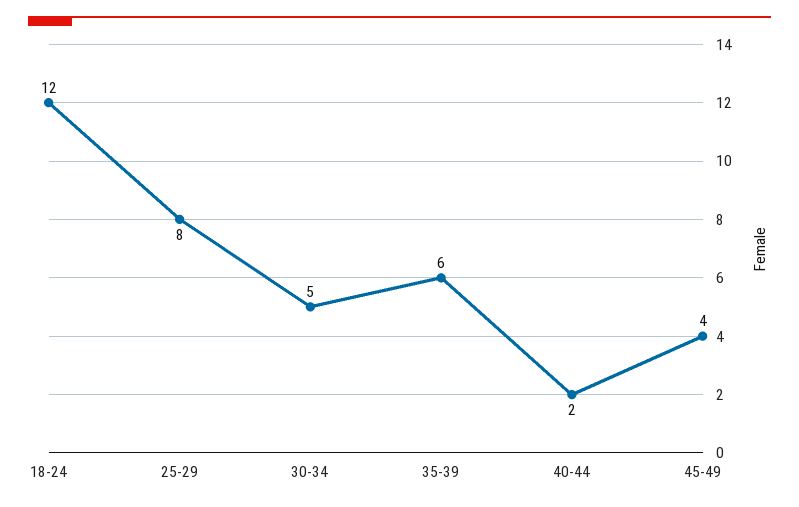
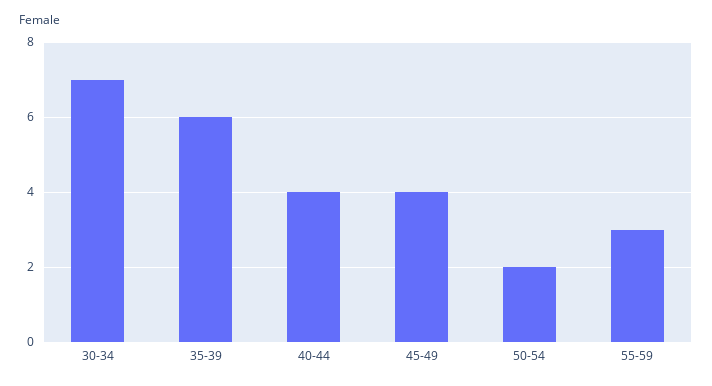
18-24: 12 -> none
25-29: 8 -> none
30-34: 5 -> 7
40-44: 2 -> 4
50-54: none -> 2
55-59: none -> 3

